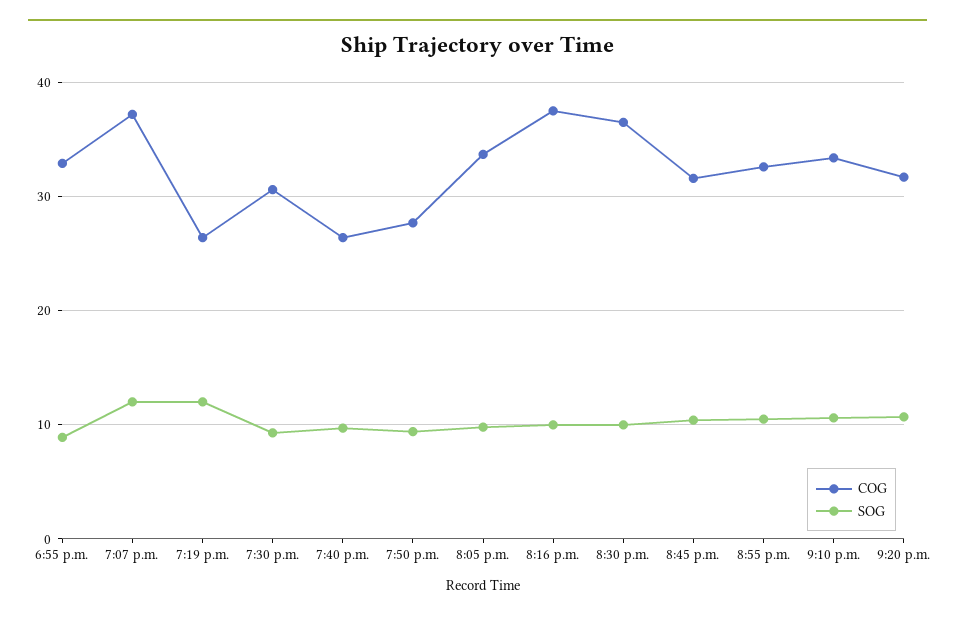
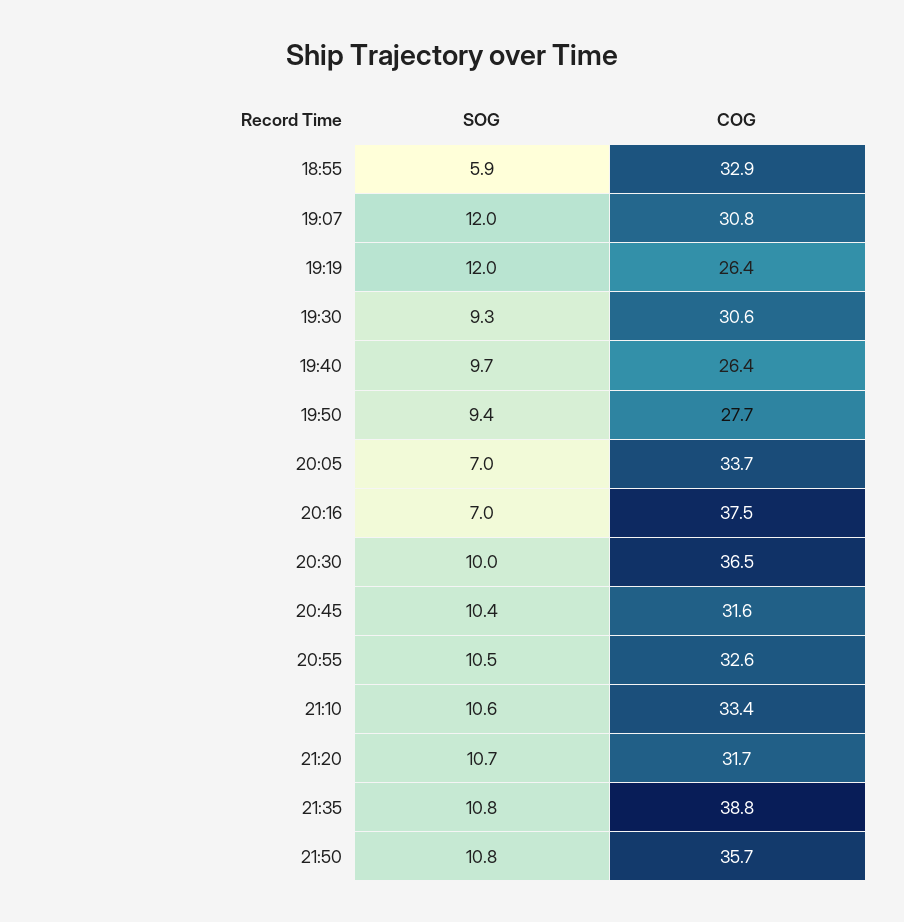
SOG, 6:55 p.m.: 9 -> 5.9
COG, 7:07 p.m.: 37 -> 30.8
SOG, 8:05 p.m.: 10 -> 7
SOG, 8:16 p.m.: 10 -> 7
SOG, 21:35: none -> 10.8
COG, 21:35: none -> 38.8
SOG, 21:50: none -> 10.8
COG, 21:50: none -> 35.7

